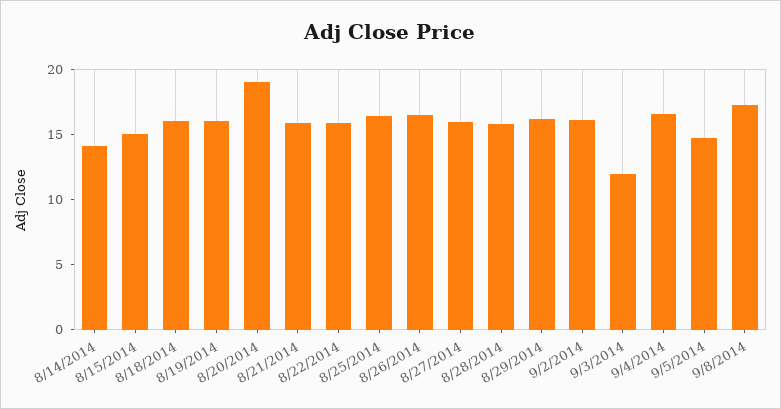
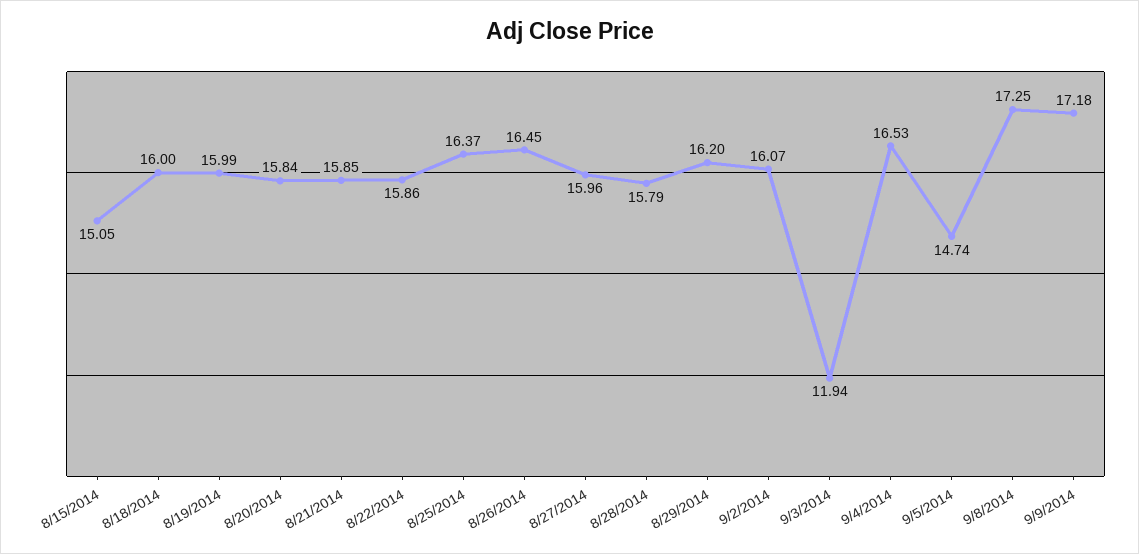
8/14/2014: 14 -> none
8/20/2014: 19 -> 15.84
9/9/2014: none -> 17.18

